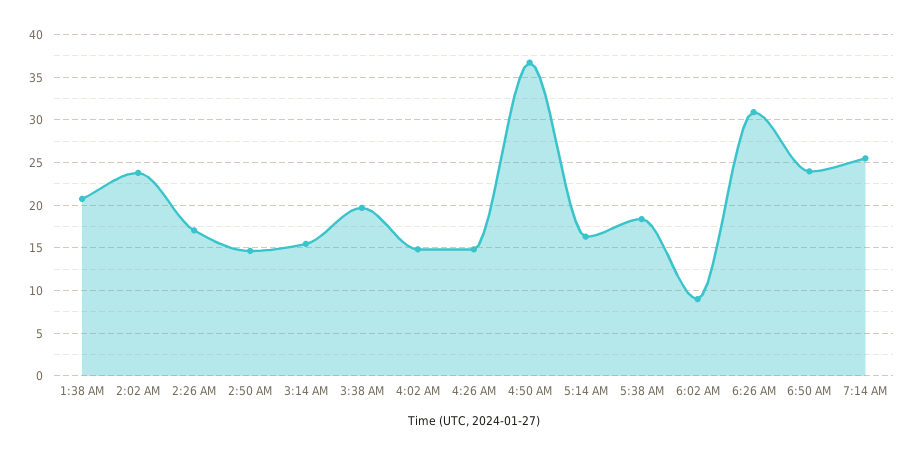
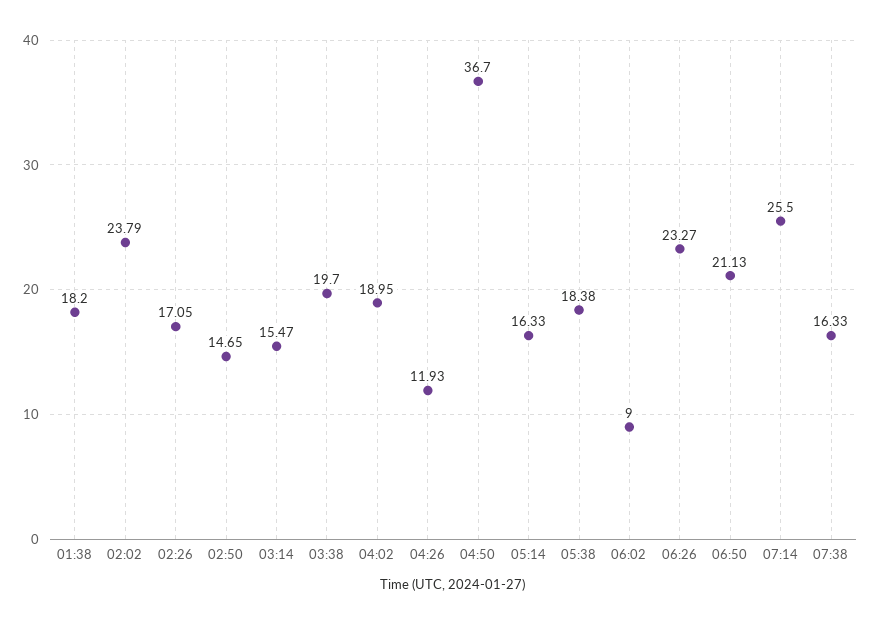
1:38 AM: 21 -> 18.2
4:02 AM: 15 -> 18.95
4:26 AM: 15 -> 11.93
6:26 AM: 31 -> 23.27
6:50 AM: 24 -> 21.13
07:38: none -> 16.33

